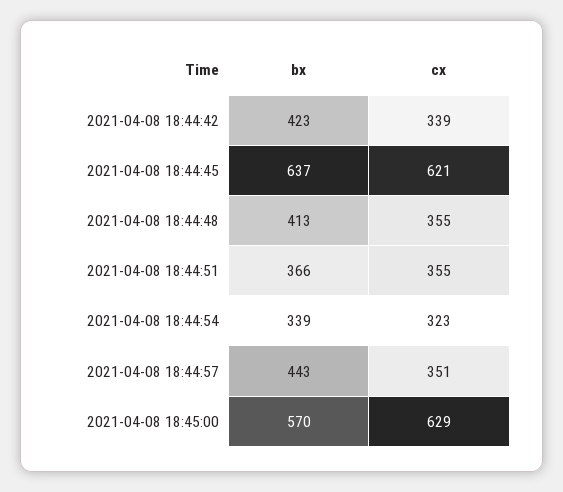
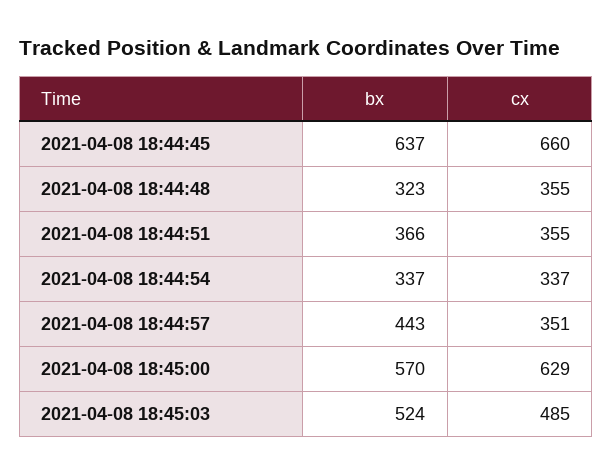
bx, 2021-04-08 18:44:42: 423 -> none
cx, 2021-04-08 18:44:42: 339 -> none
cx, 2021-04-08 18:44:45: 621 -> 660
bx, 2021-04-08 18:44:48: 413 -> 323
bx, 2021-04-08 18:44:54: 339 -> 337
cx, 2021-04-08 18:44:54: 323 -> 337
bx, 2021-04-08 18:45:03: none -> 524
cx, 2021-04-08 18:45:03: none -> 485

